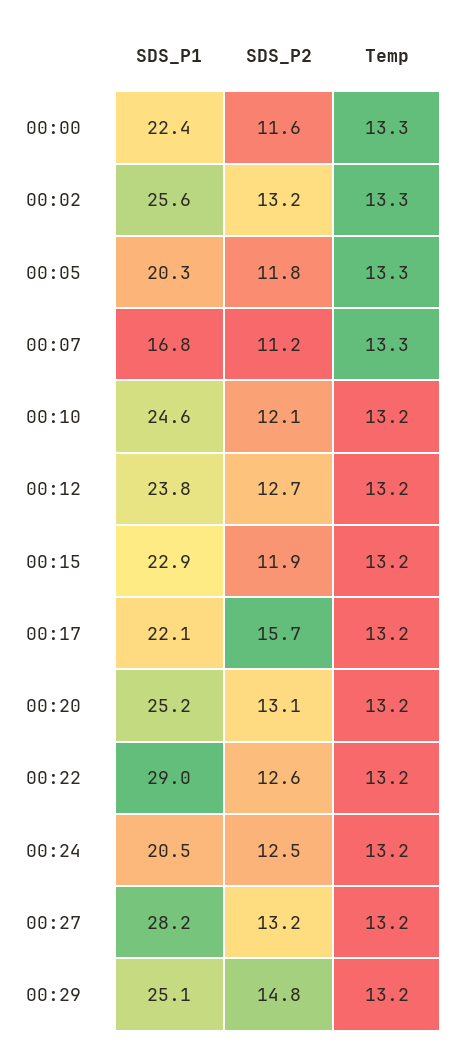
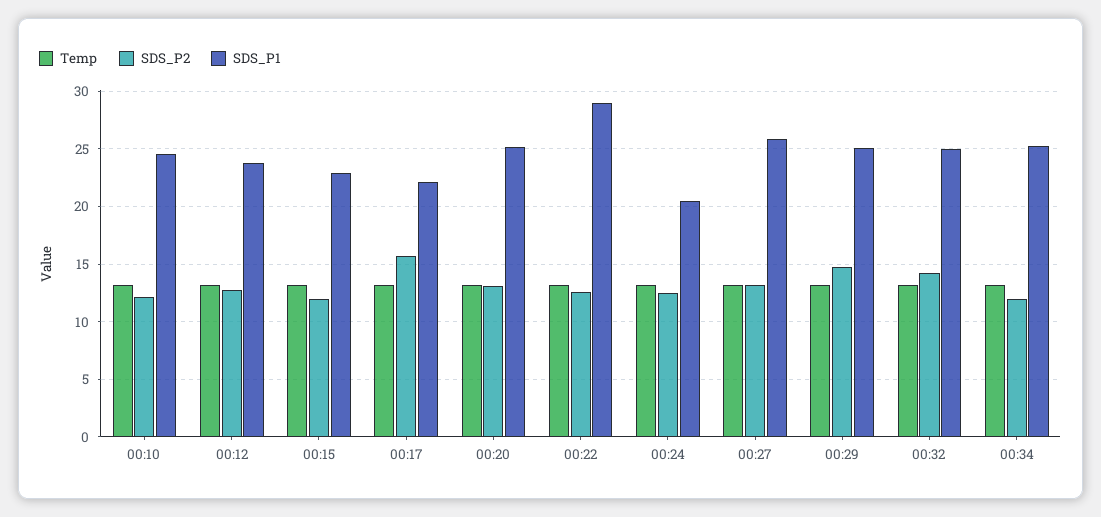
SDS_P1, 00:00: 22.4 -> none
SDS_P2, 00:00: 11.6 -> none
Temp, 00:00: 13.3 -> none
SDS_P1, 00:02: 25.6 -> none
SDS_P2, 00:02: 13.2 -> none
Temp, 00:02: 13.3 -> none
SDS_P1, 00:05: 20.3 -> none
SDS_P2, 00:05: 11.8 -> none
Temp, 00:05: 13.3 -> none
SDS_P1, 00:07: 16.8 -> none
SDS_P2, 00:07: 11.2 -> none
Temp, 00:07: 13.3 -> none
SDS_P1, 00:27: 28.2 -> 26
Temp, 00:32: none -> 13
SDS_P2, 00:32: none -> 14
SDS_P1, 00:32: none -> 25
Temp, 00:34: none -> 13
SDS_P2, 00:34: none -> 12
SDS_P1, 00:34: none -> 25

